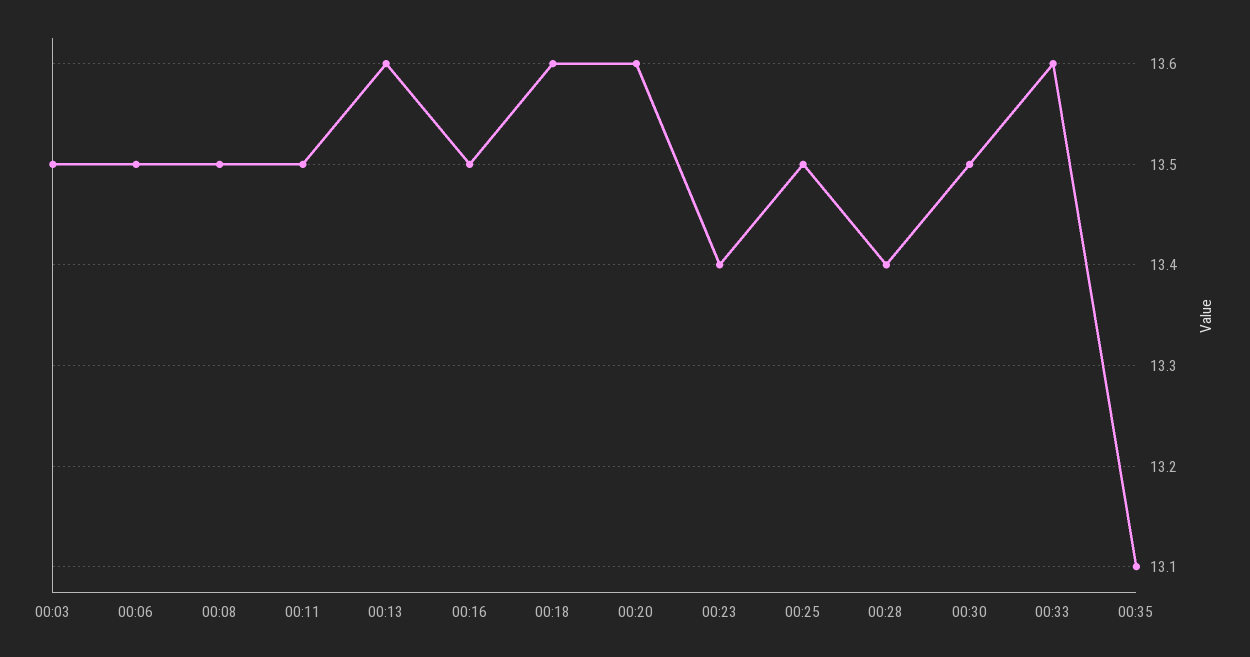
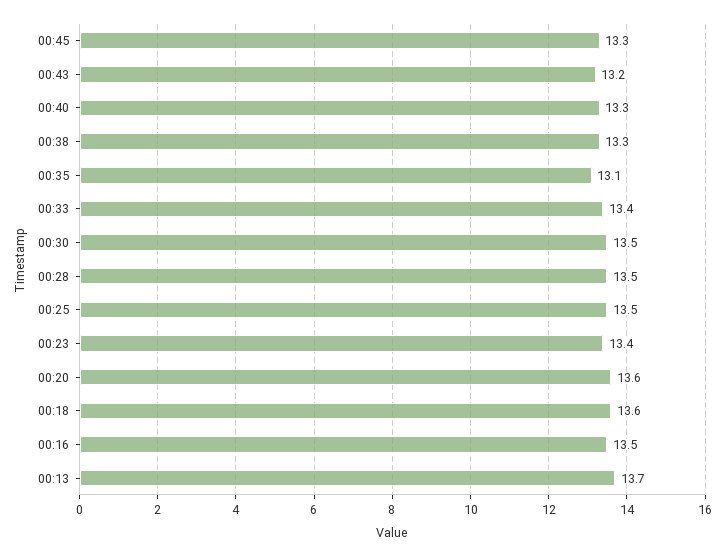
00:03: 13.5 -> none
00:06: 13.5 -> none
00:08: 13.5 -> none
00:11: 13.5 -> none
00:13: 13.6 -> 13.7
00:28: 13.4 -> 13.5
00:33: 13.6 -> 13.4
00:45: none -> 13.3
00:43: none -> 13.2
00:40: none -> 13.3
00:38: none -> 13.3

